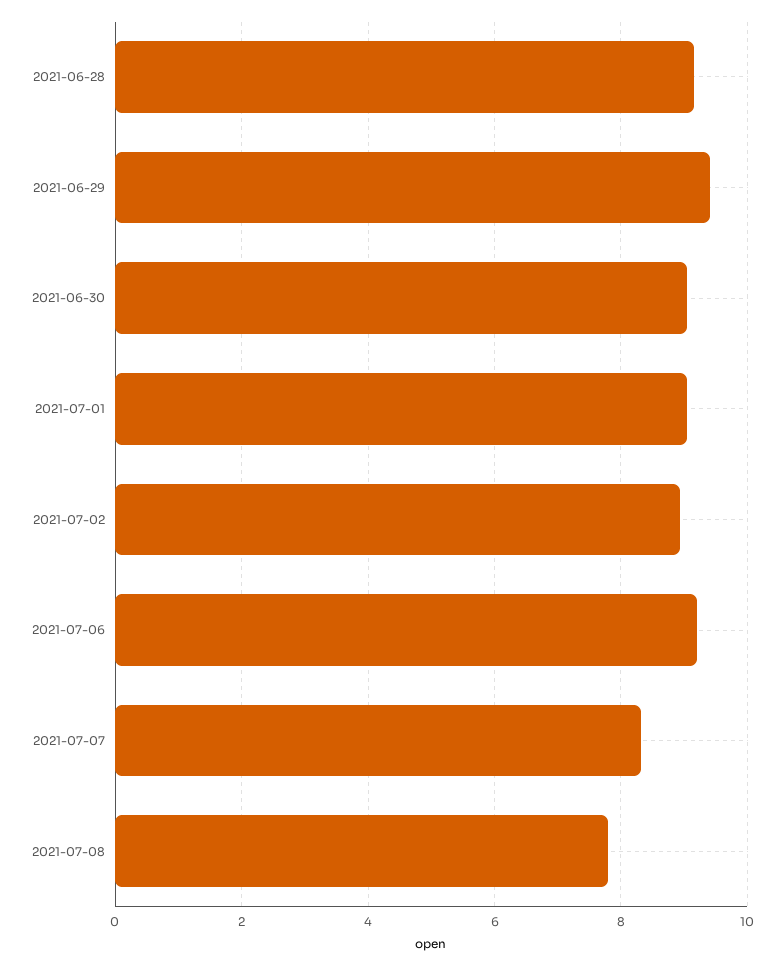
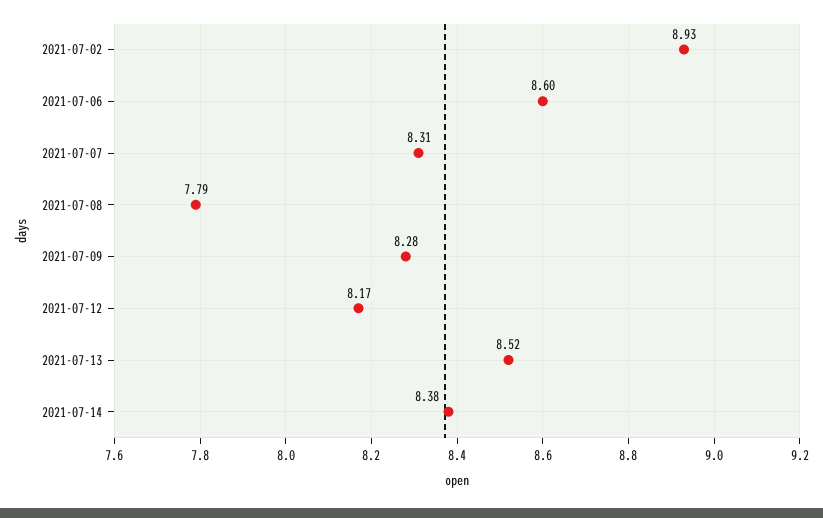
2021-06-28: 9.2 -> none
2021-06-29: 9.4 -> none
2021-06-30: 9 -> none
2021-07-01: 9 -> none
2021-07-06: 9.2 -> 8.6
2021-07-09: none -> 8.28
2021-07-12: none -> 8.17
2021-07-13: none -> 8.52
2021-07-14: none -> 8.38

